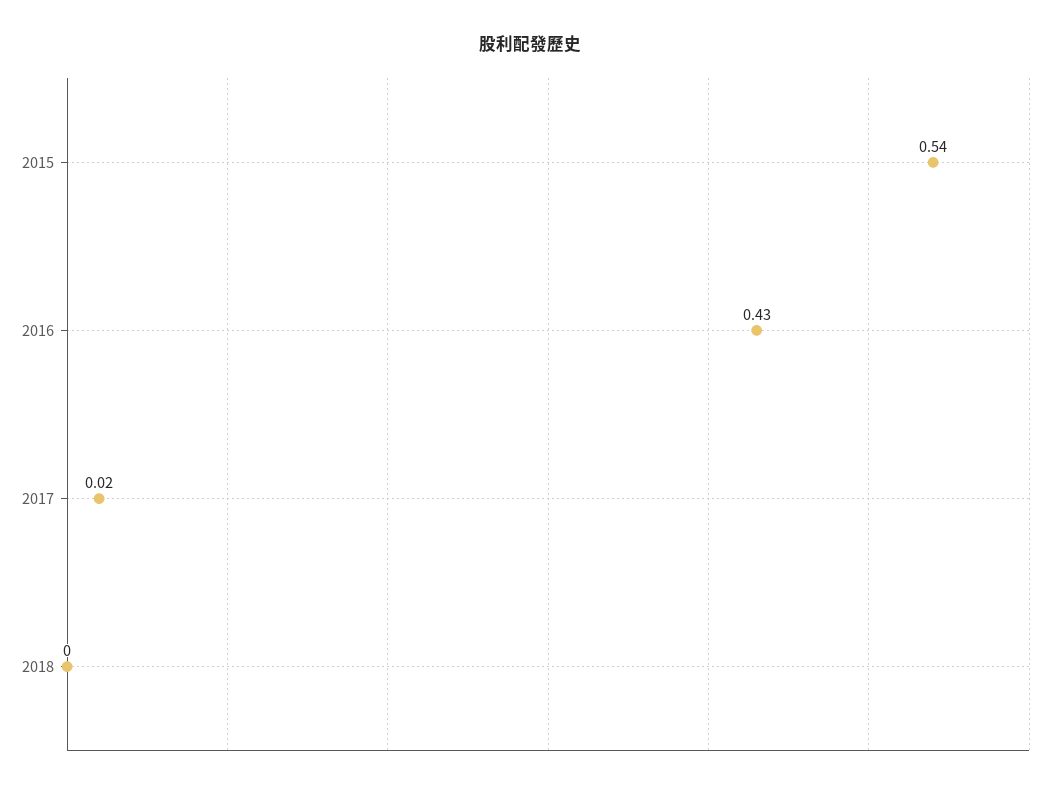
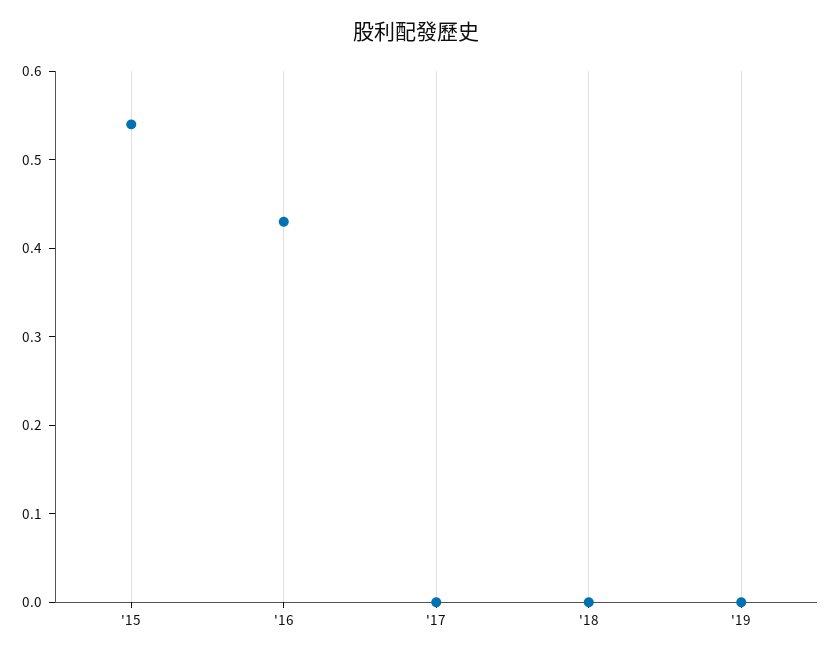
2017: 0.02 -> 0
'19: none -> 0

